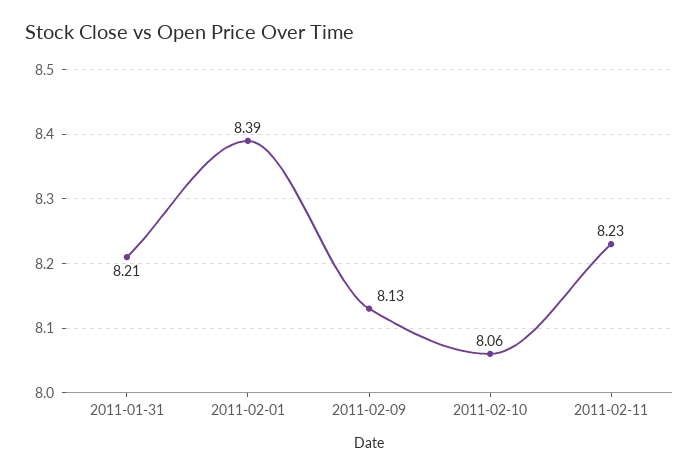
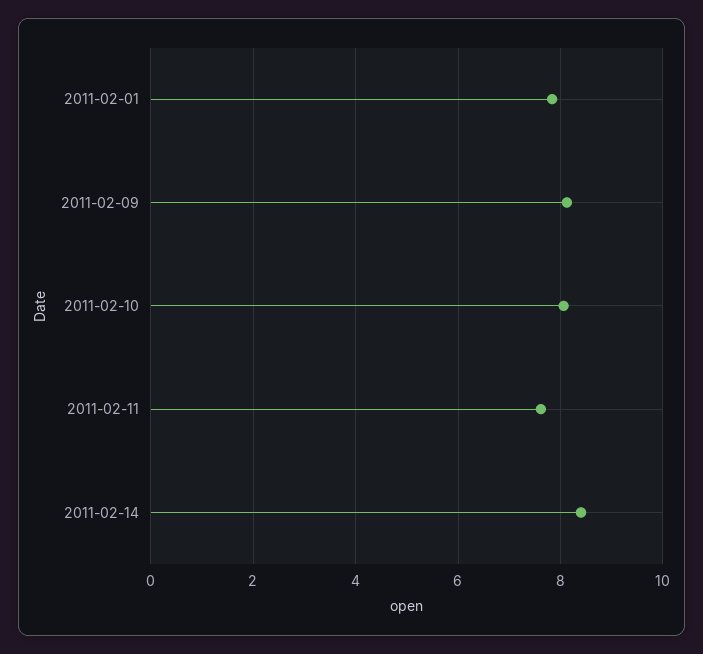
2011-01-31: 8.21 -> none
2011-02-01: 8.39 -> 7.8
2011-02-11: 8.23 -> 7.6
2011-02-14: none -> 8.4

